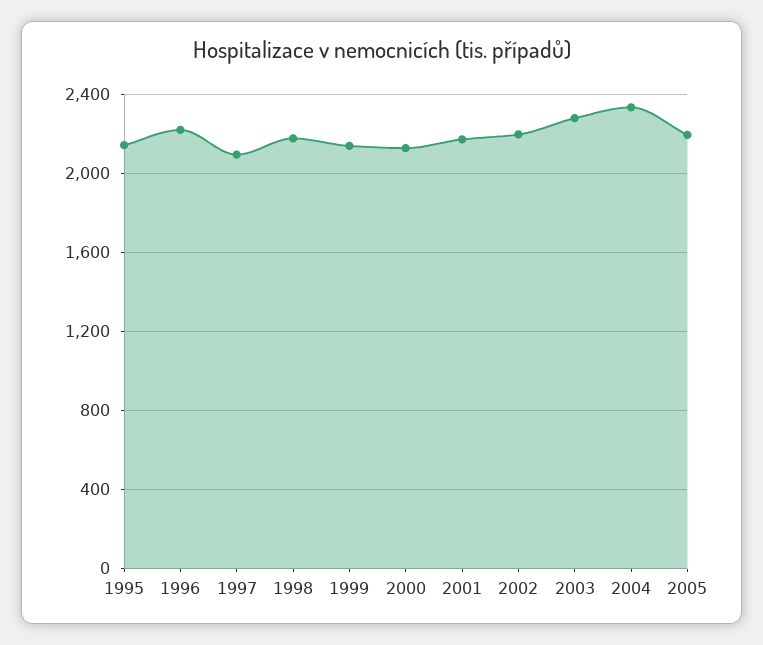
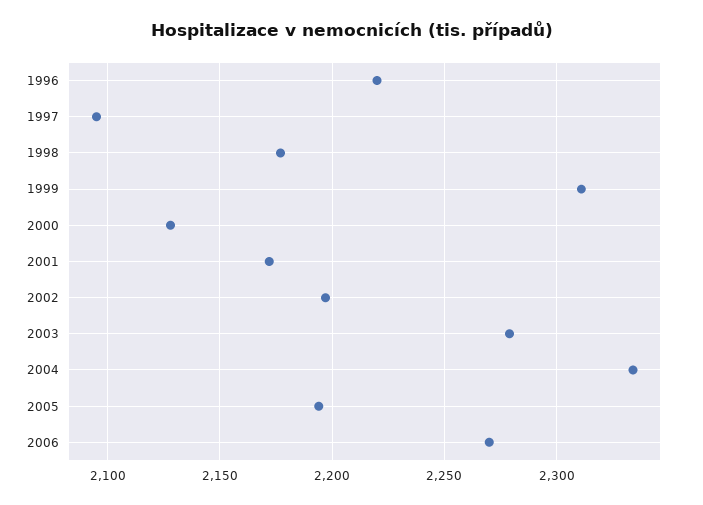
1995: 2150 -> none
1999: 2150 -> 2310
2006: none -> 2270

